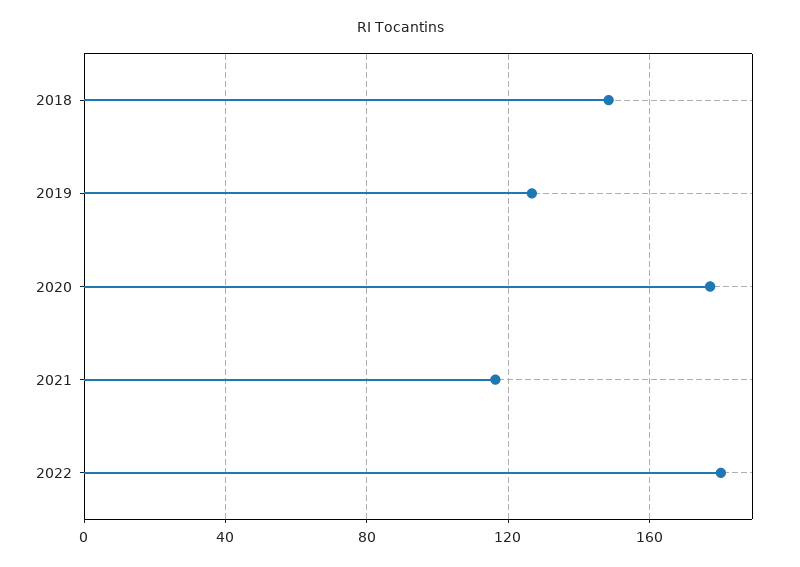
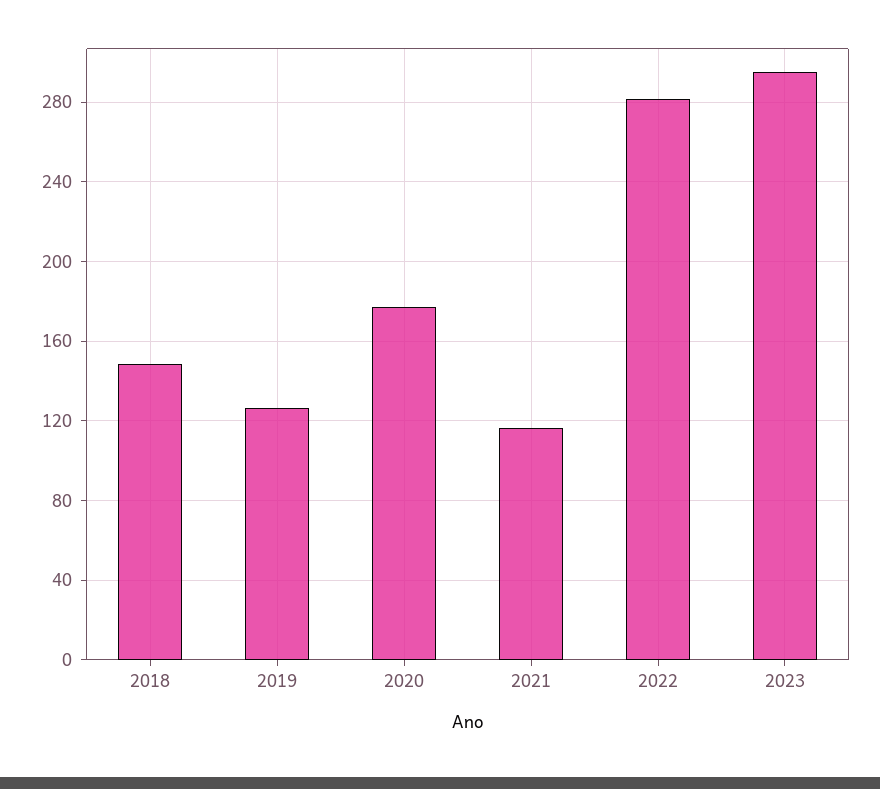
2022: 180 -> 280
2023: none -> 295

